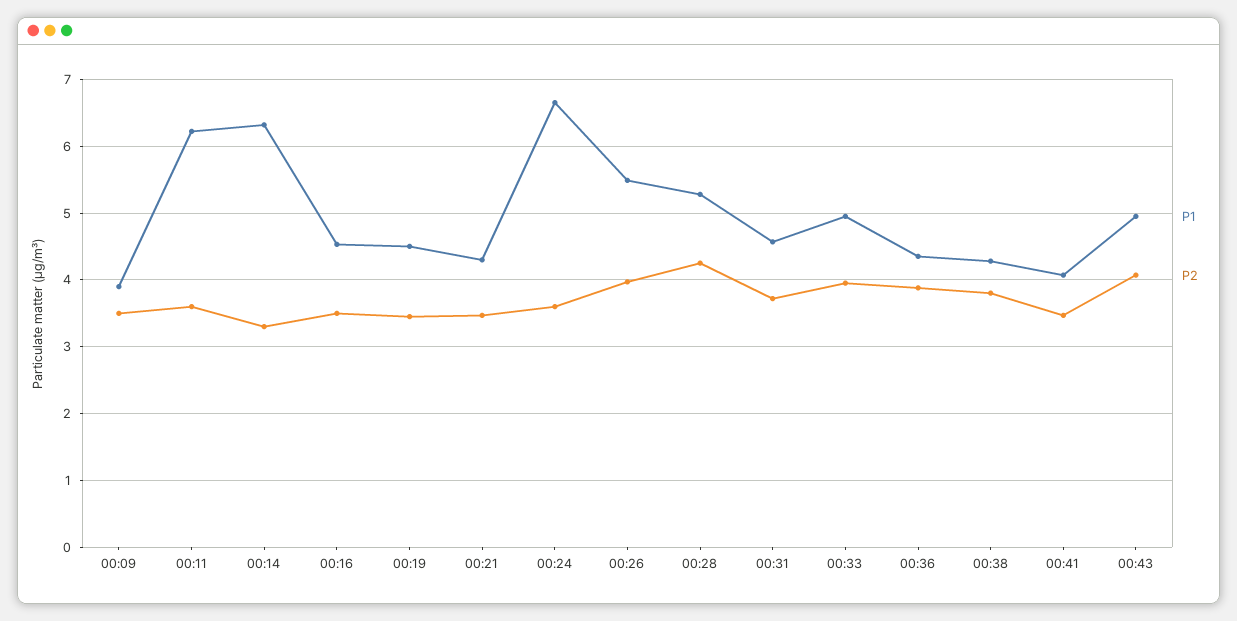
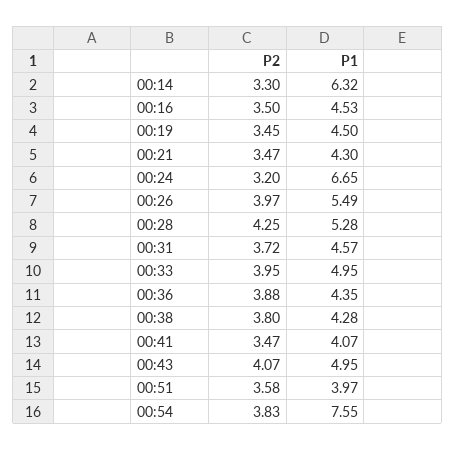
P1, 00:09: 3.9 -> none
P2, 00:09: 3.5 -> none
P1, 00:11: 6.2 -> none
P2, 00:11: 3.6 -> none
P2, 00:24: 3.6 -> 3.2
P2, 00:51: none -> 3.58
P1, 00:51: none -> 3.97
P2, 00:54: none -> 3.83
P1, 00:54: none -> 7.55

